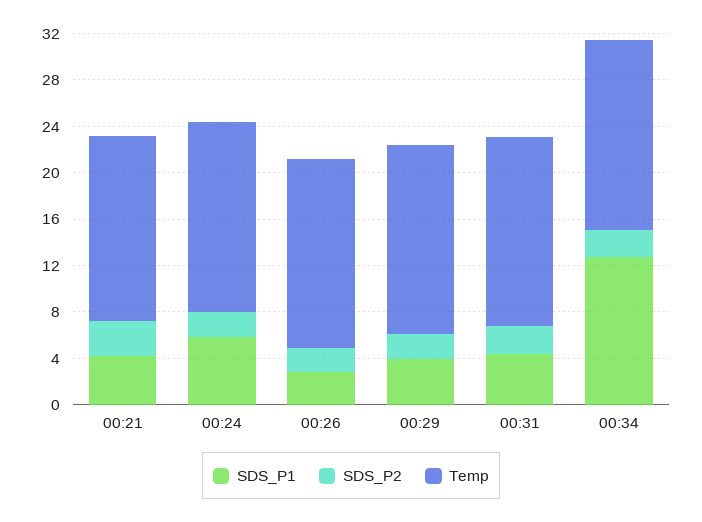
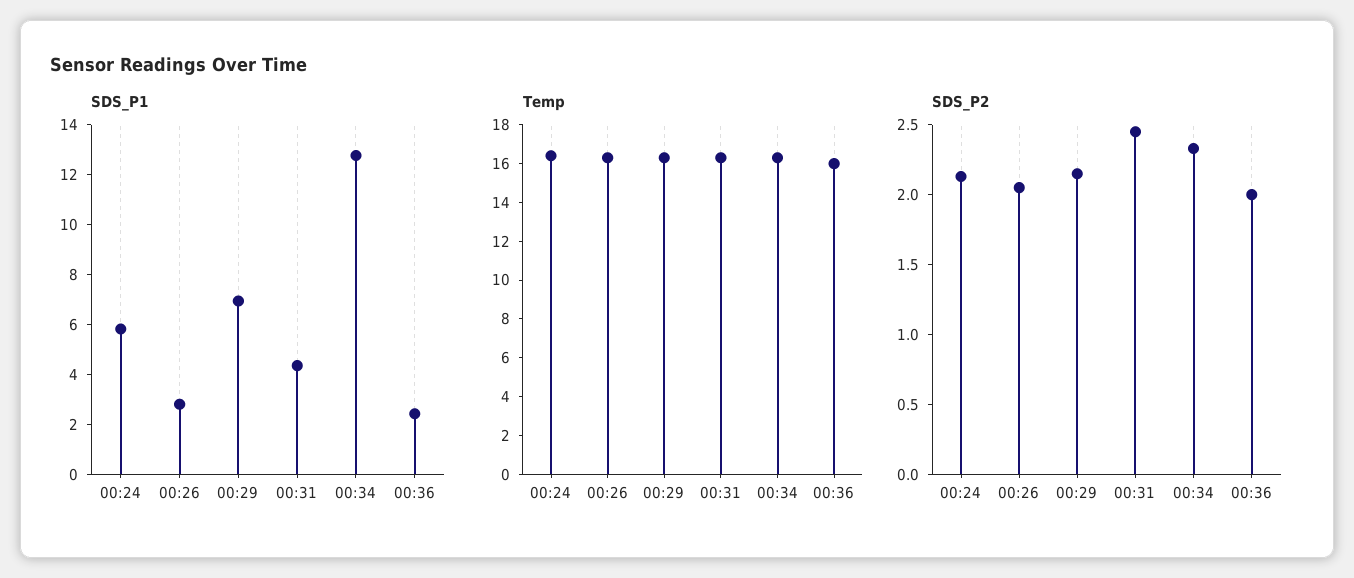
SDS_P1, 00:21: 4 -> none
SDS_P2, 00:21: 3 -> none
Temp, 00:21: 16 -> none
SDS_P1, 00:29: 4 -> 7
SDS_P1, 00:36: none -> 2.5
Temp, 00:36: none -> 16
SDS_P2, 00:36: none -> 2

